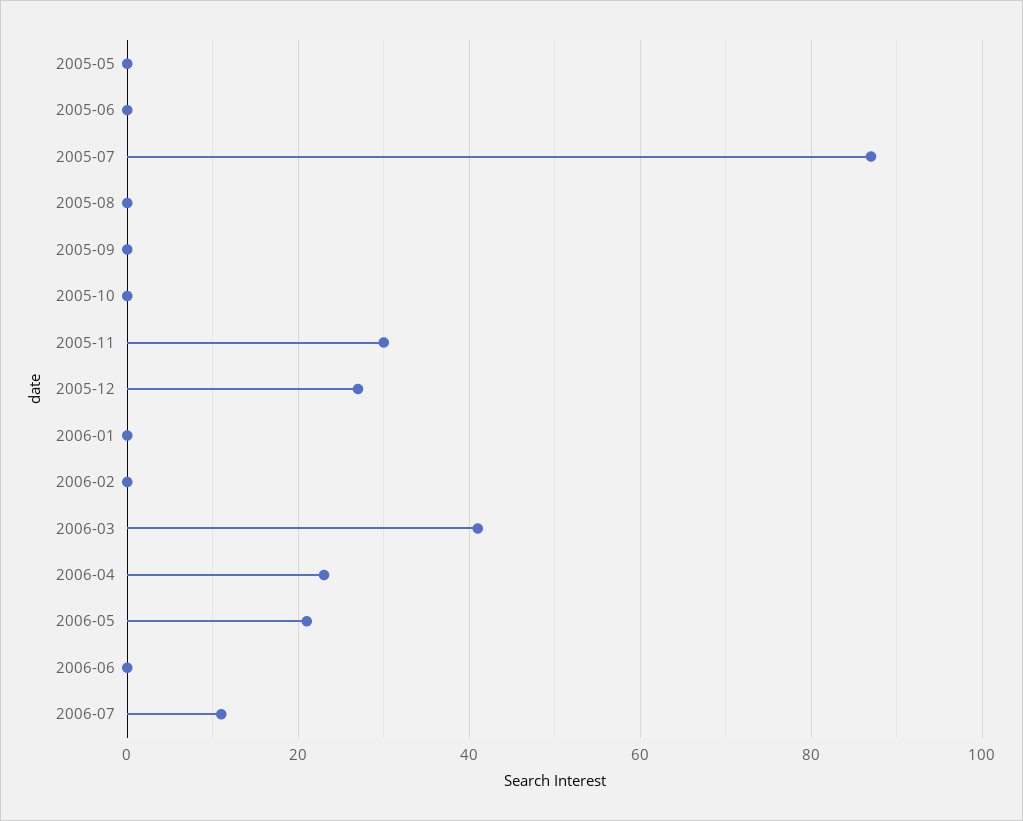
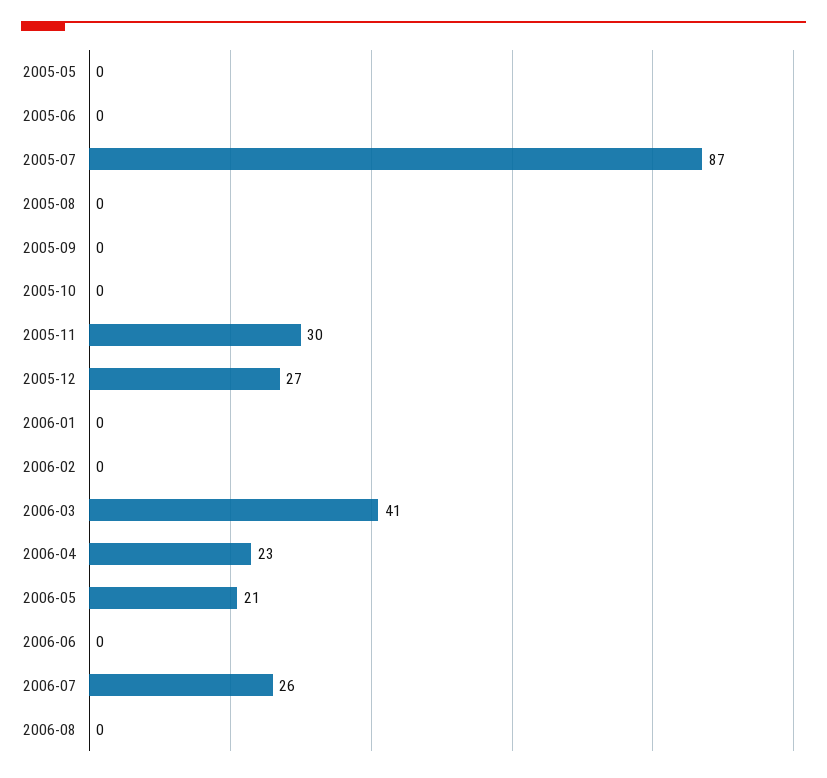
2006-07: 10 -> 26
2006-08: none -> 0

